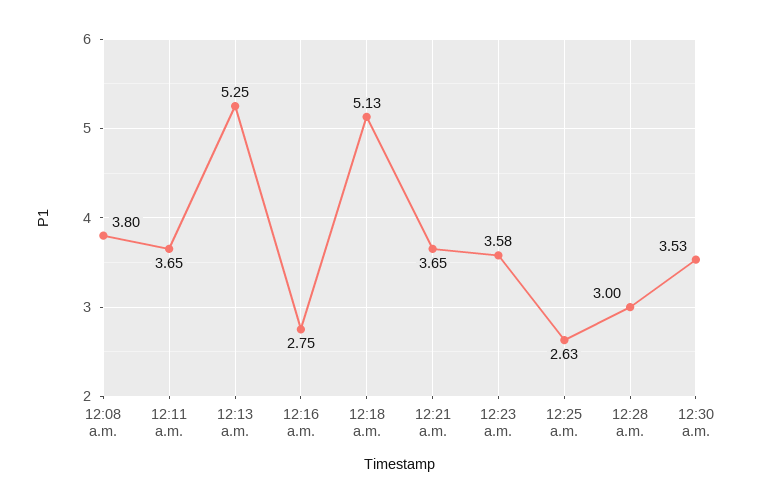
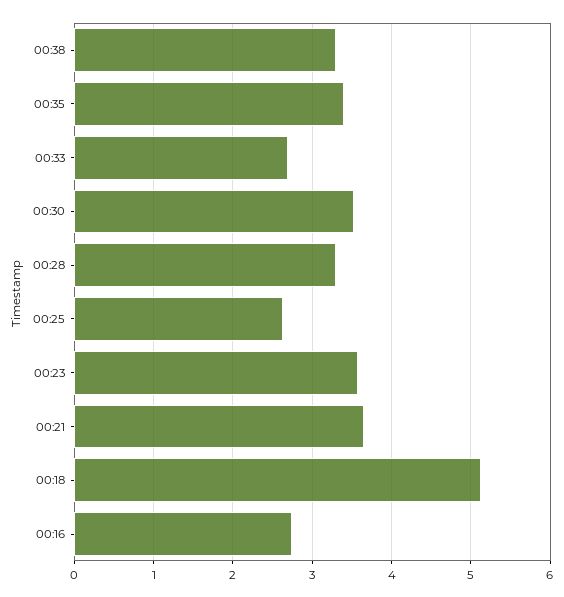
12:08 a.m.: 3.8 -> none
12:11 a.m.: 3.65 -> none
12:13 a.m.: 5.25 -> none
12:28 a.m.: 3 -> 3.3
00:38: none -> 3.3
00:35: none -> 3.4
00:33: none -> 2.7

